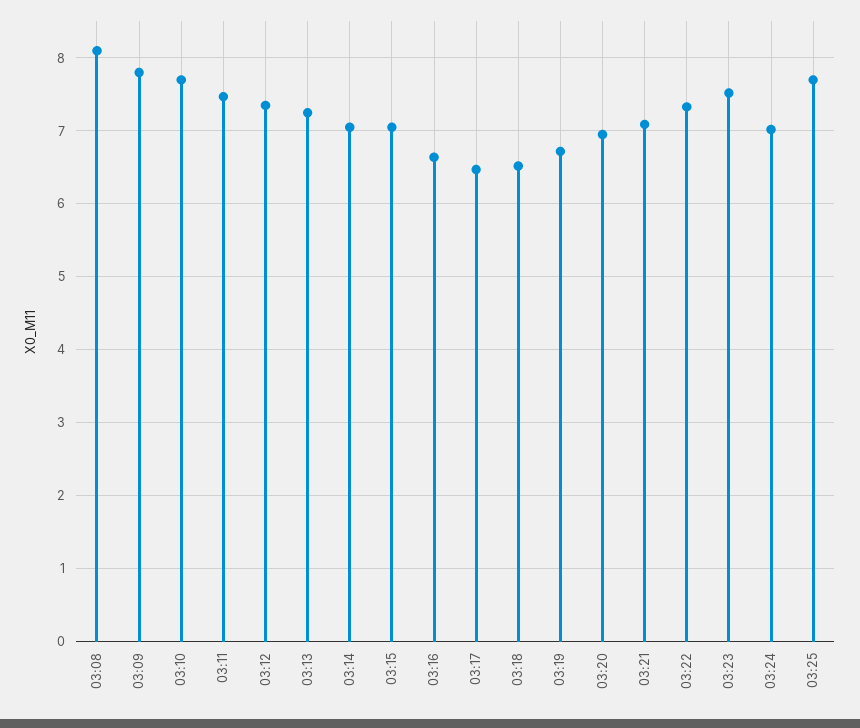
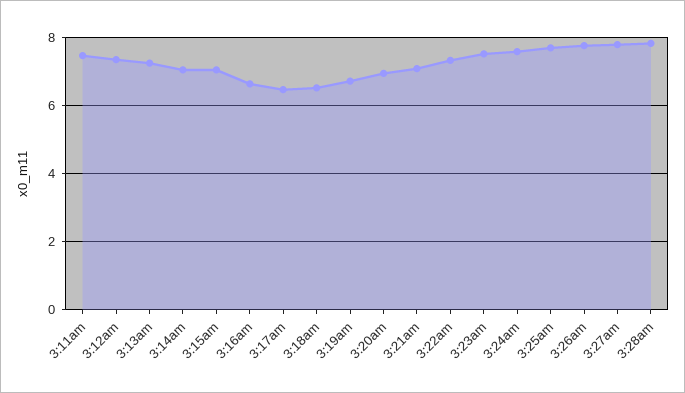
03:08: 8.1 -> none
03:09: 7.8 -> none
03:10: 7.7 -> none
03:24: 7 -> 7.6
3:26am: none -> 7.8
3:27am: none -> 7.8
3:28am: none -> 7.8

